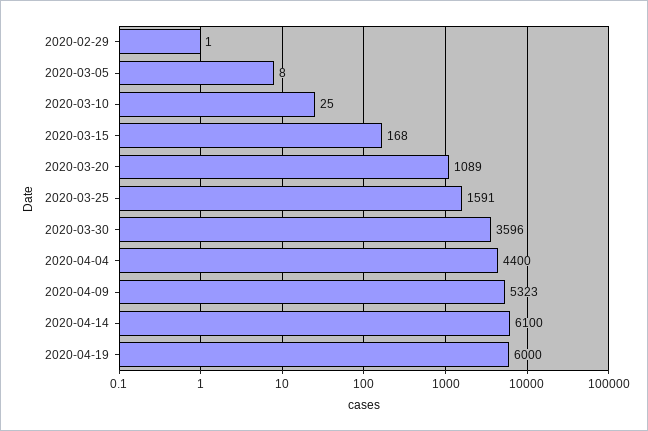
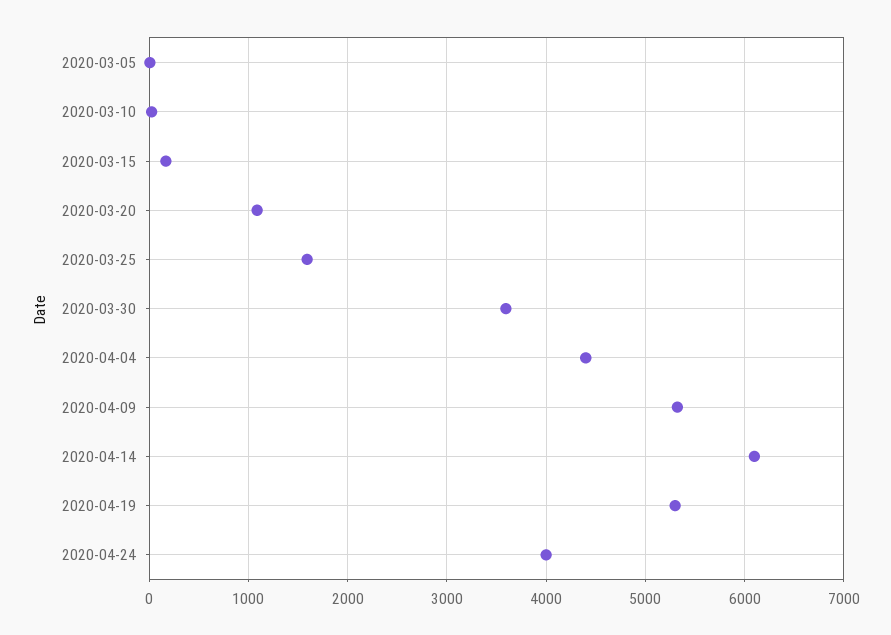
2020-02-29: 1 -> none
2020-04-19: 6000 -> 5300
2020-04-24: none -> 4000

